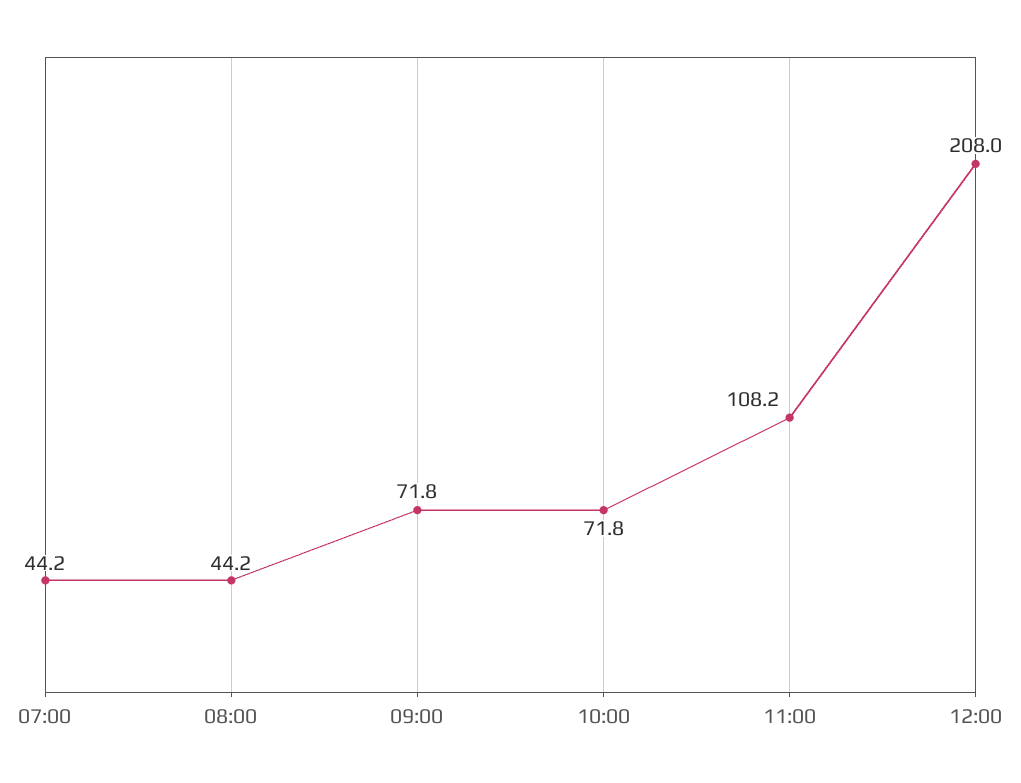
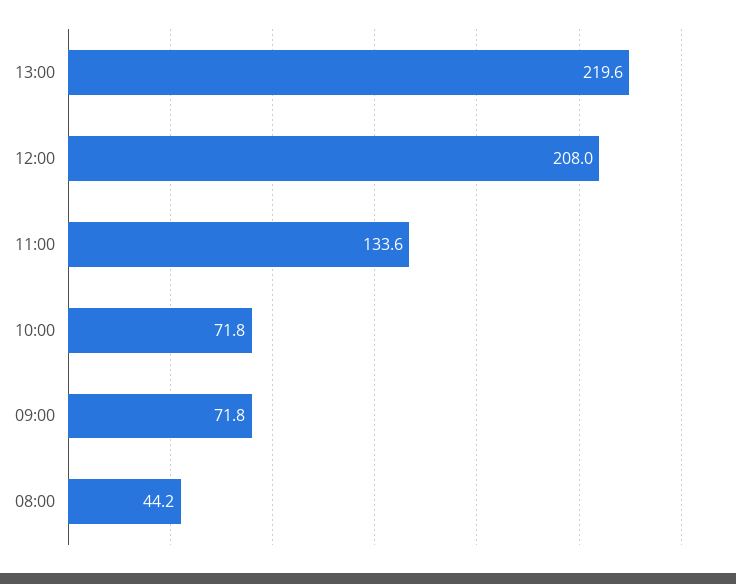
07:00: 44.2 -> none
11:00: 108.2 -> 133.6
13:00: none -> 219.6

